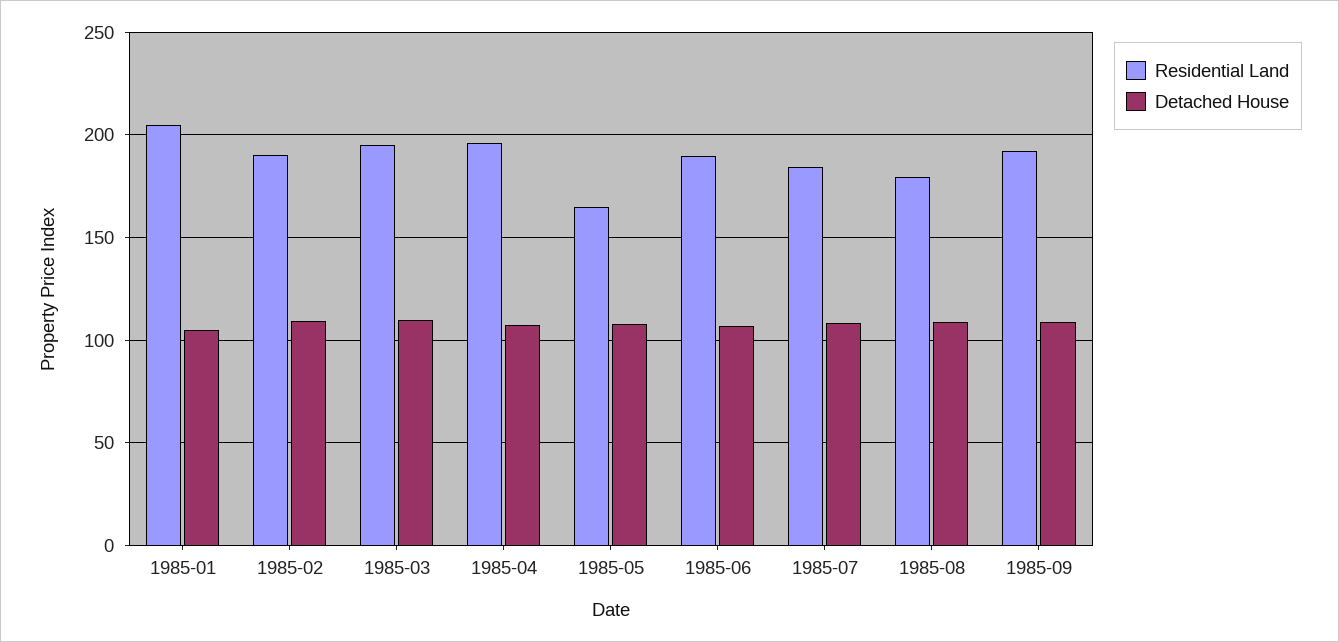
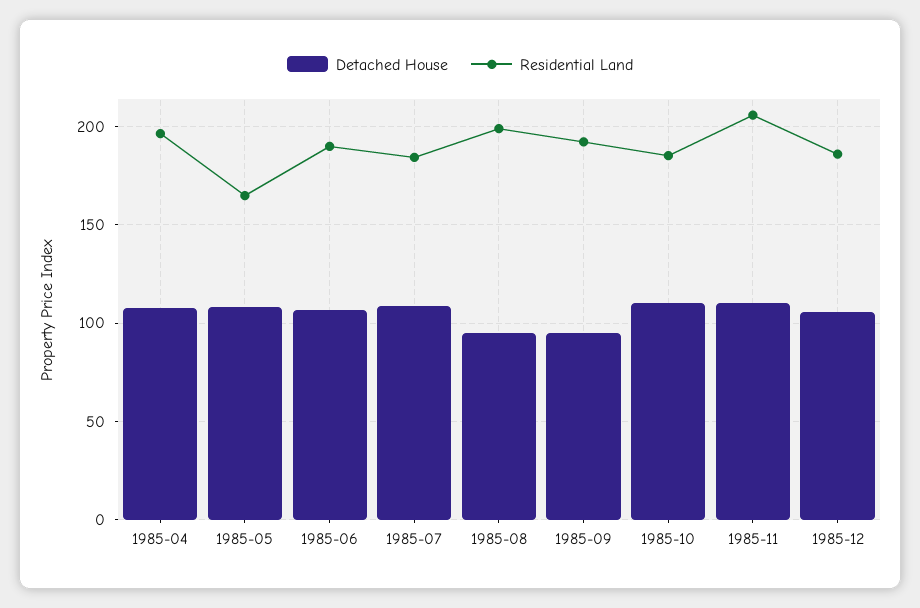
Residential Land, 1985-01: 205 -> none
Detached House, 1985-01: 105 -> none
Residential Land, 1985-02: 190 -> none
Detached House, 1985-02: 110 -> none
Residential Land, 1985-03: 195 -> none
Detached House, 1985-03: 110 -> none
Residential Land, 1985-08: 180 -> 200
Detached House, 1985-08: 110 -> 95
Detached House, 1985-09: 110 -> 95
Detached House, 1985-10: none -> 110
Residential Land, 1985-10: none -> 185
Detached House, 1985-11: none -> 110
Residential Land, 1985-11: none -> 205
Detached House, 1985-12: none -> 105
Residential Land, 1985-12: none -> 185

